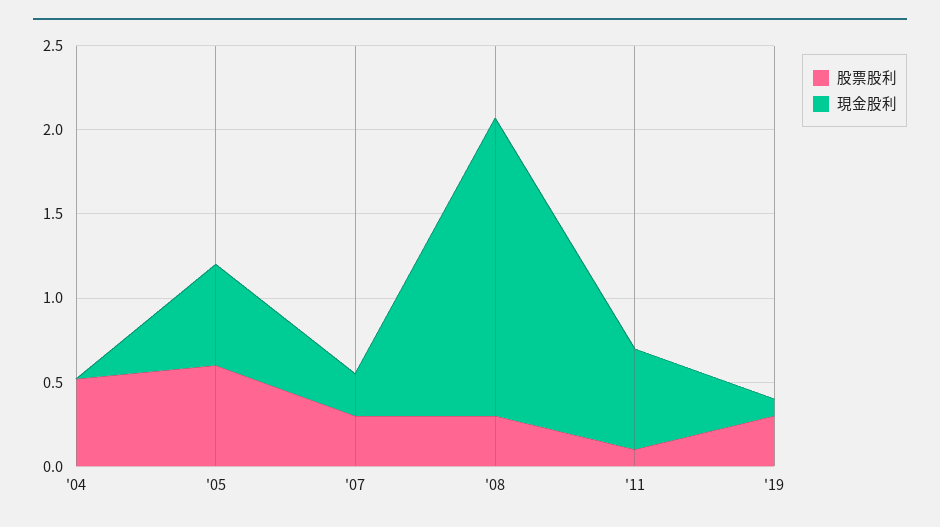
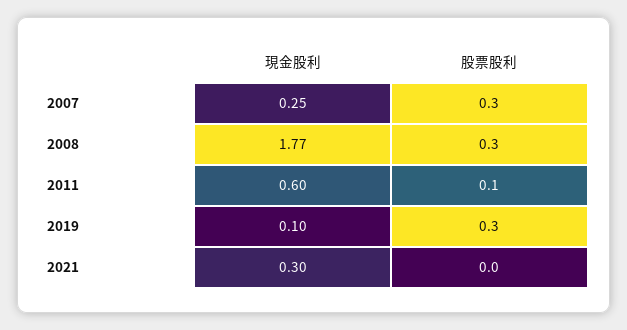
股票股利, '04: 0.5 -> none
現金股利, '04: 0 -> none
股票股利, '05: 0.6 -> none
現金股利, '05: 0.6 -> none
現金股利, 2021: none -> 0.3
股票股利, 2021: none -> 0

